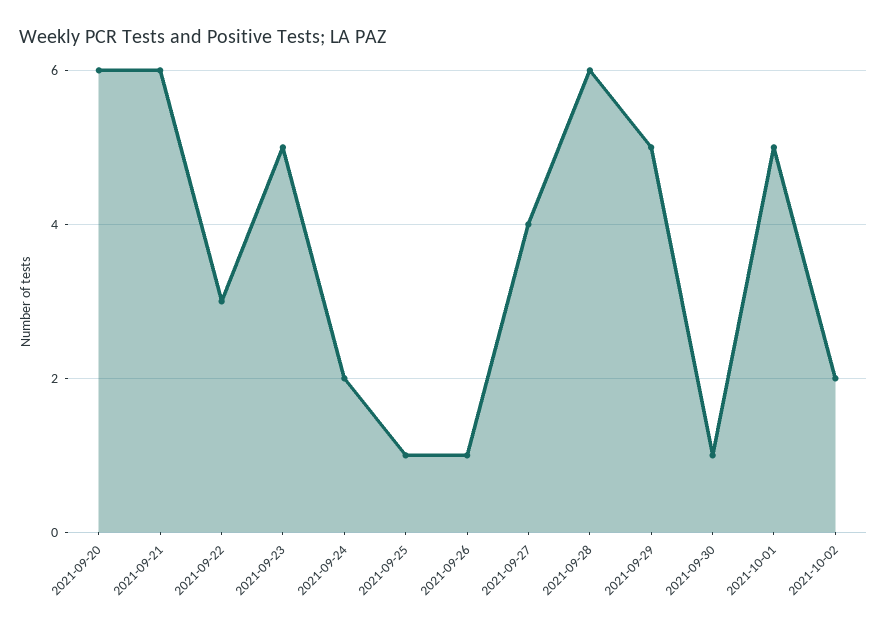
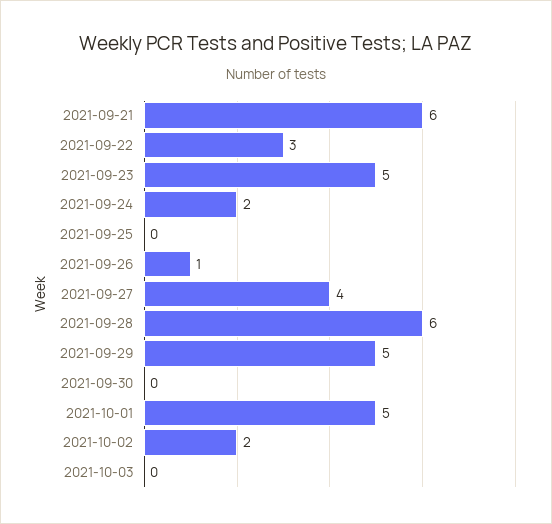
2021-09-20: 6 -> none
2021-09-25: 1 -> 0
2021-09-30: 1 -> 0
2021-10-03: none -> 0

